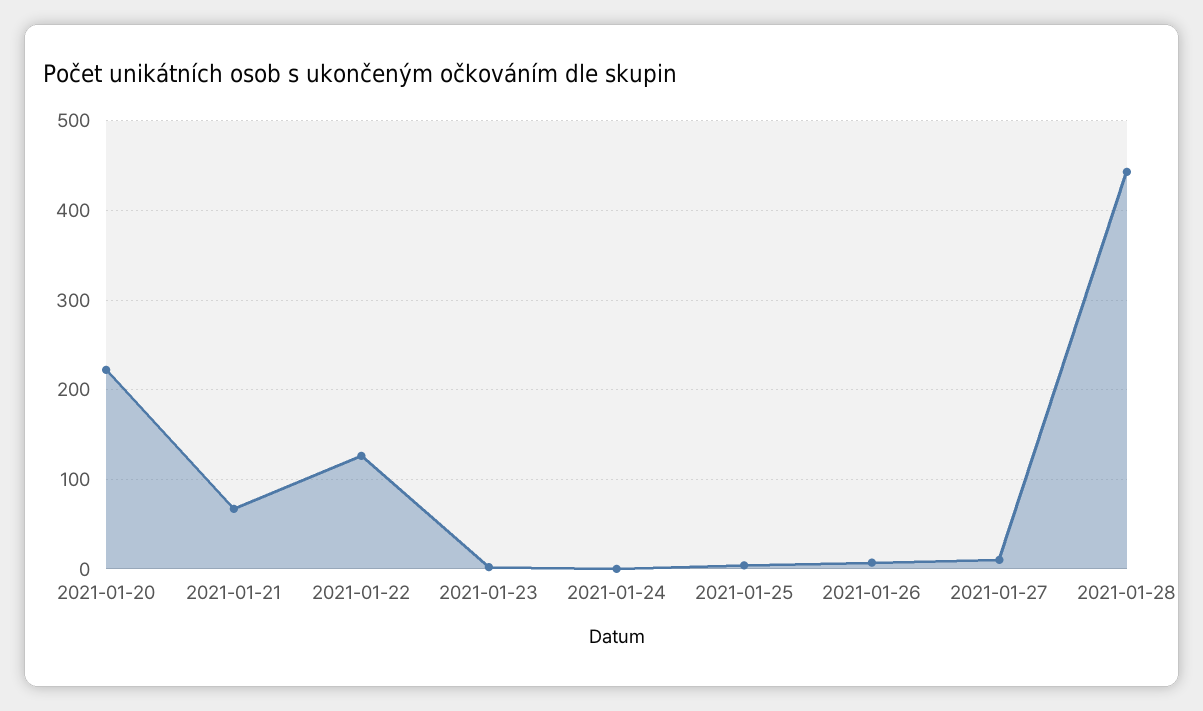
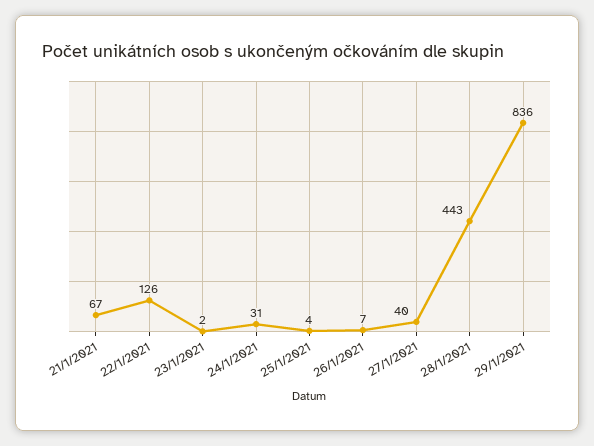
2021-01-20: 220 -> none
2021-01-24: 0 -> 31
2021-01-27: 10 -> 40
29/1/2021: none -> 836

